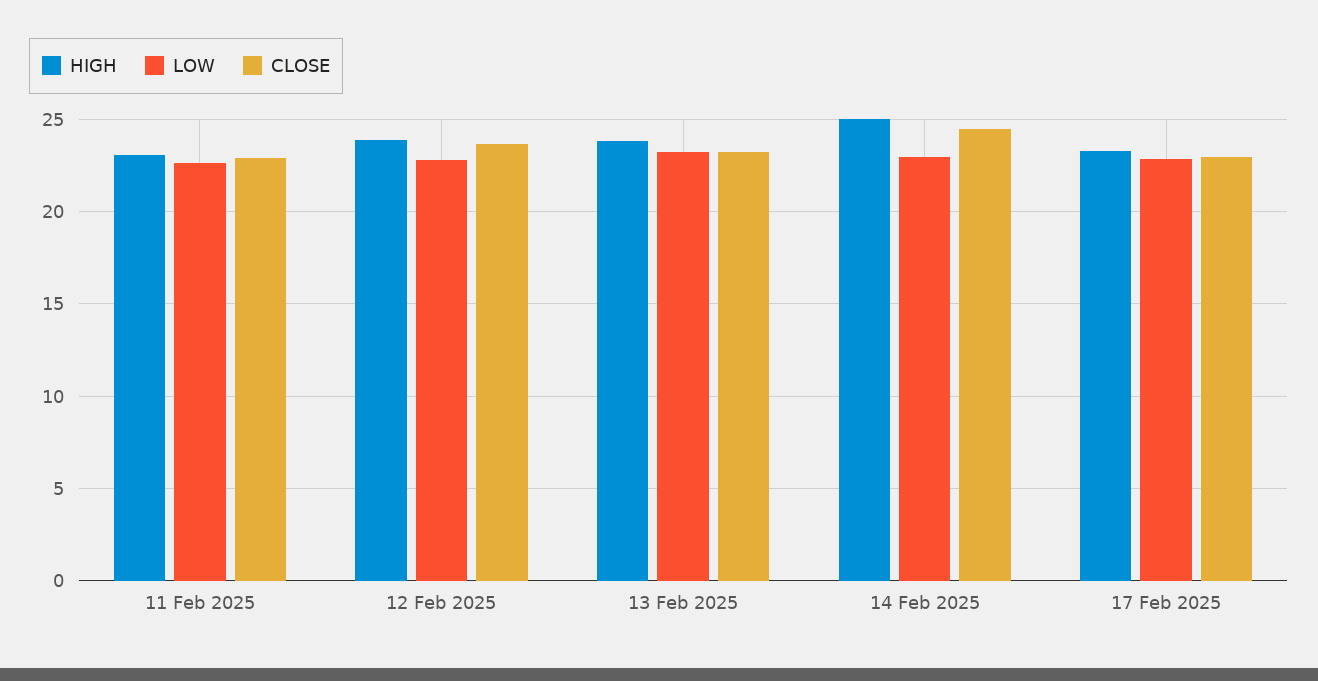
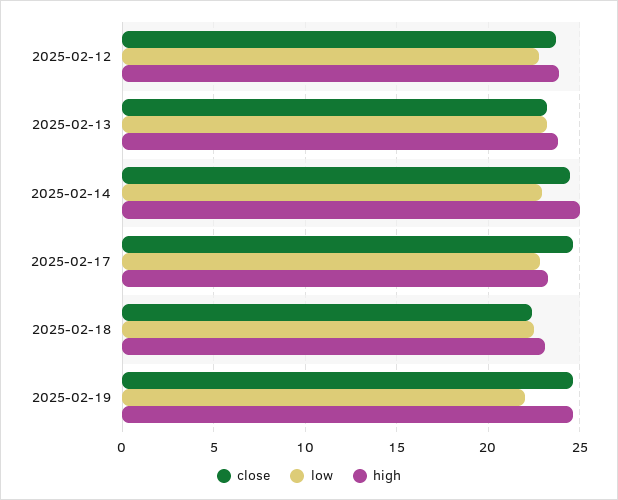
HIGH, 11 Feb 2025: 23 -> none
LOW, 11 Feb 2025: 22.5 -> none
CLOSE, 11 Feb 2025: 23 -> none
CLOSE, 17 Feb 2025: 23 -> 24.5
CLOSE, 2025-02-18: none -> 22.5
LOW, 2025-02-18: none -> 22.5
HIGH, 2025-02-18: none -> 23
CLOSE, 2025-02-19: none -> 24.5
LOW, 2025-02-19: none -> 22
HIGH, 2025-02-19: none -> 24.5

